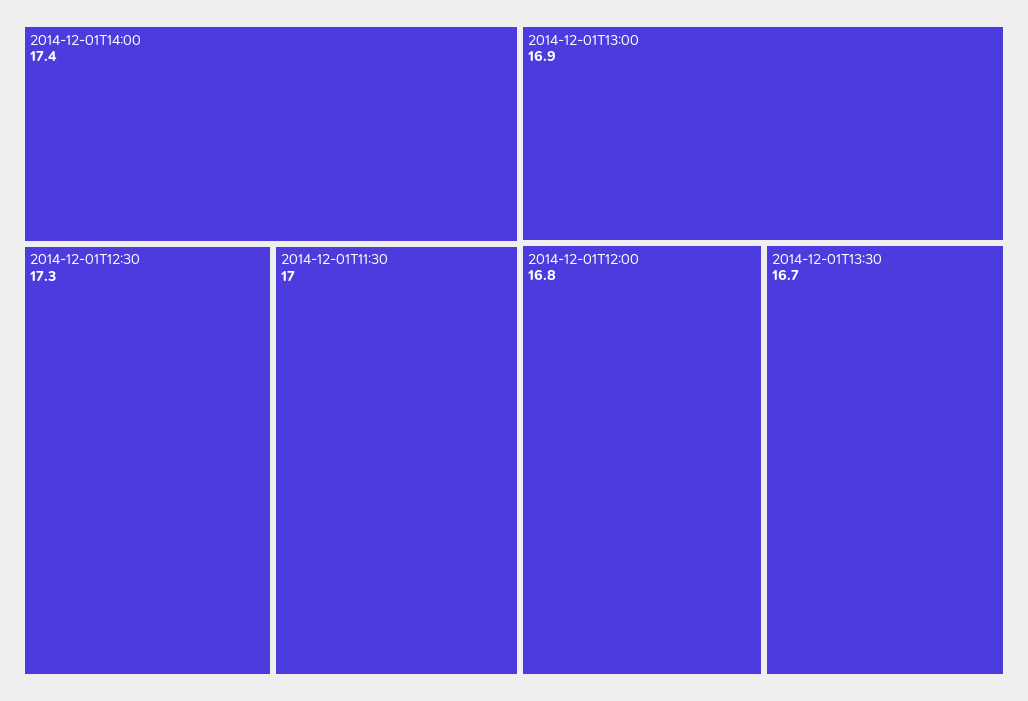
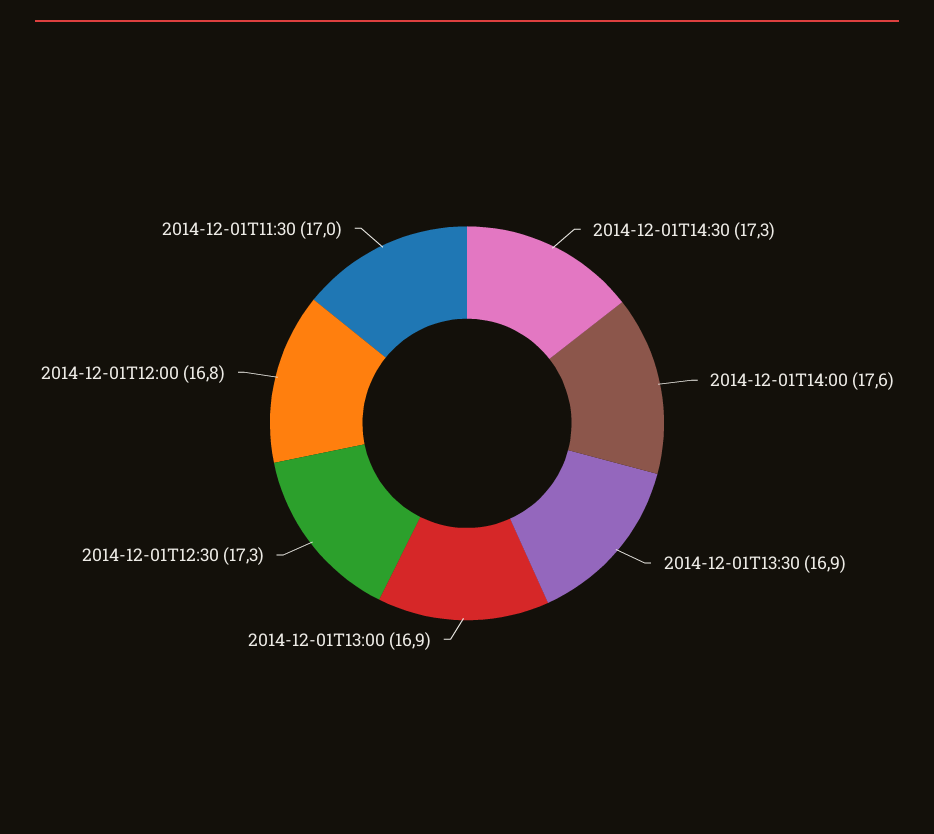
2014-12-01T14:00: 17.4 -> 17.6
2014-12-01T13:30: 16.7 -> 16.9
2014-12-01T14:30: none -> 17.3

